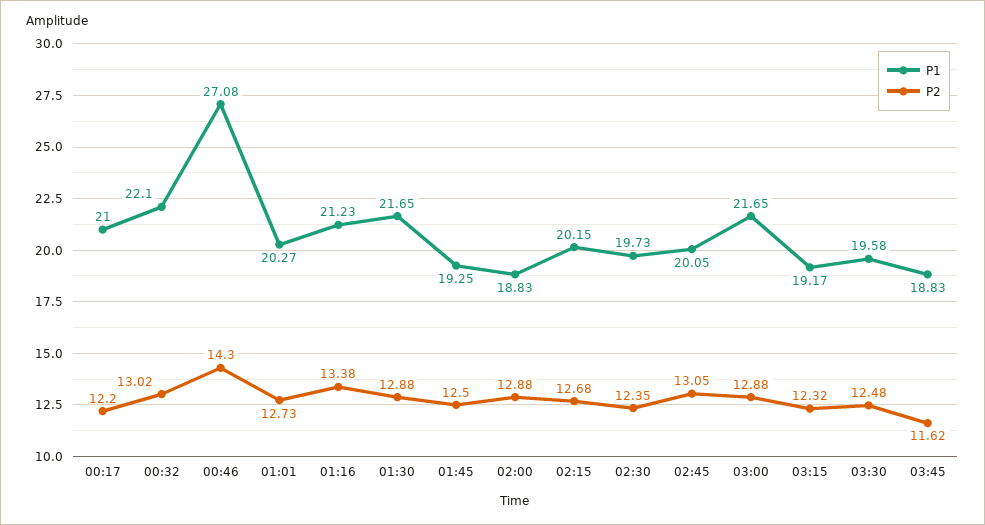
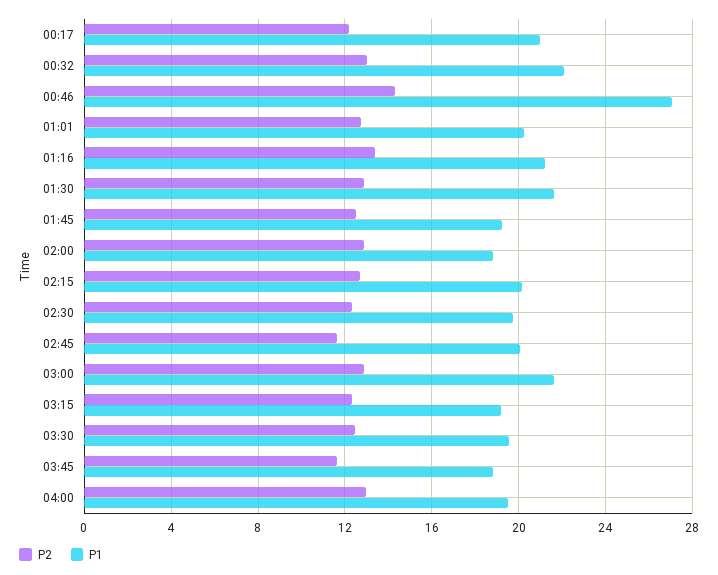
P2, 02:45: 13.05 -> 11.5
P2, 04:00: none -> 13
P1, 04:00: none -> 19.5

